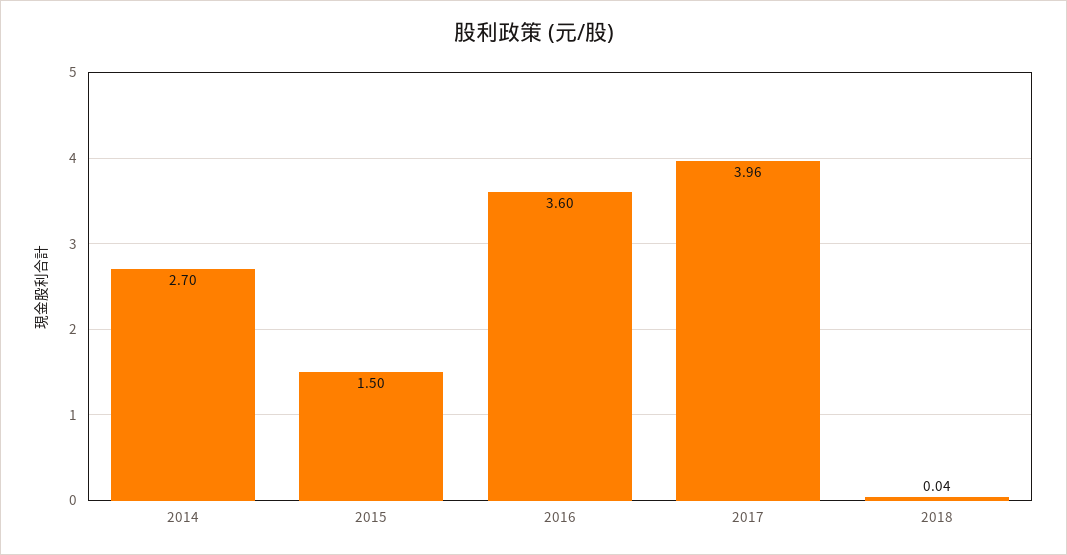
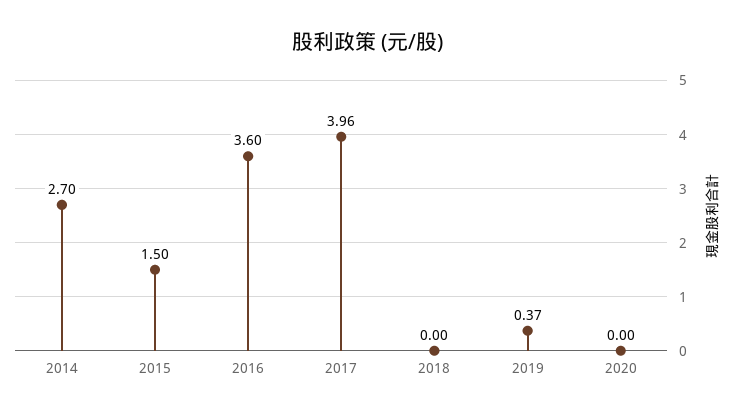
2018: 0.04 -> 0
2019: none -> 0.37
2020: none -> 0

